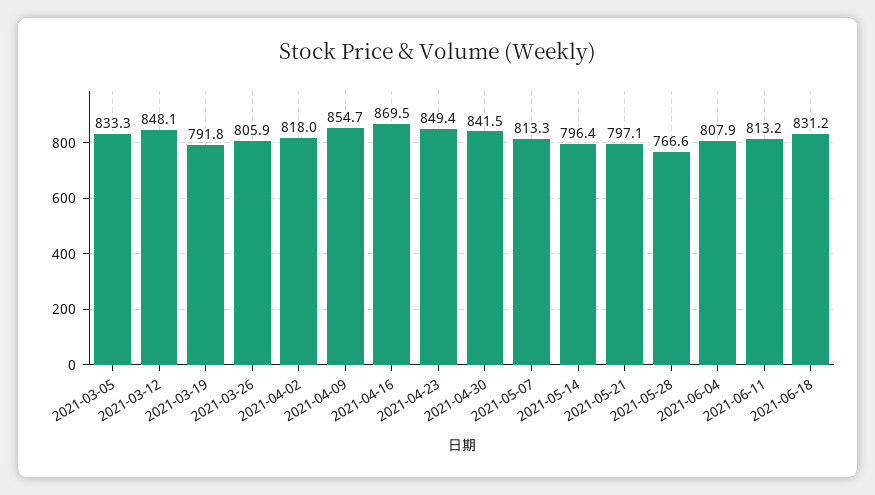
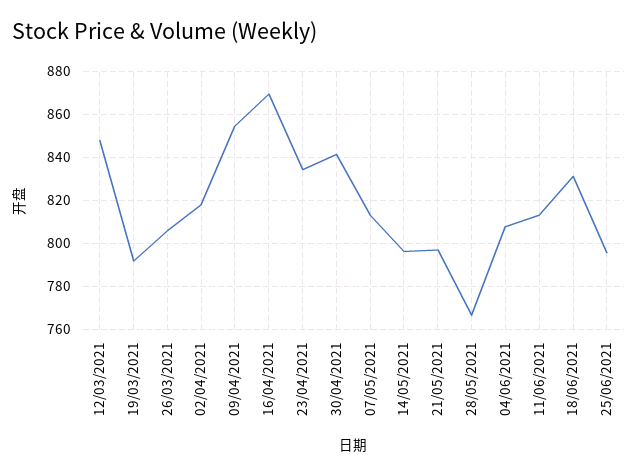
2021-03-05: 833.3 -> none
2021-04-23: 849.4 -> 835
25/06/2021: none -> 795

